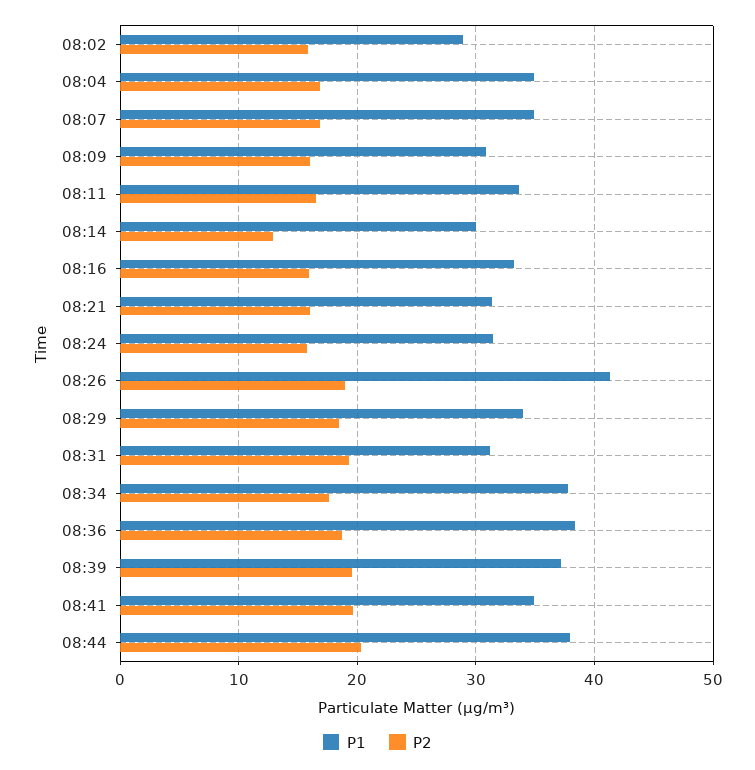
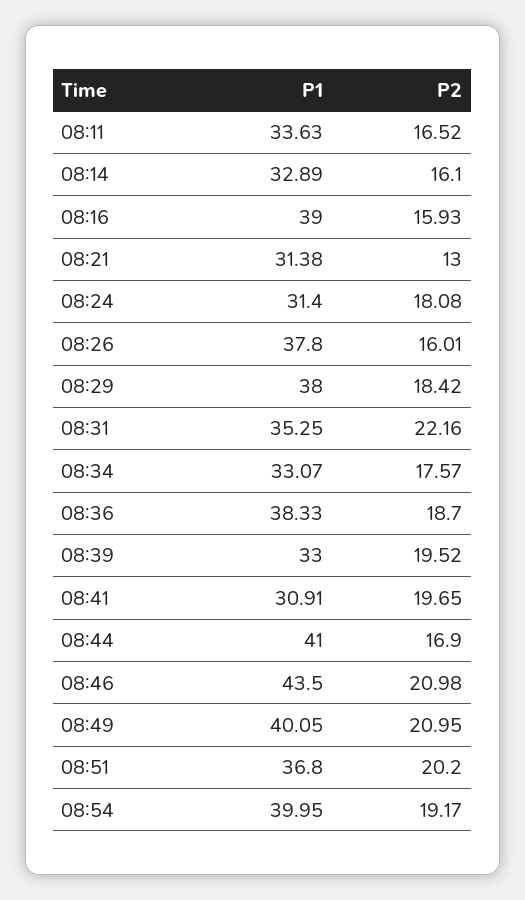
P1, 08:02: 29 -> none
P2, 08:02: 16 -> none
P1, 08:04: 35 -> none
P2, 08:04: 17 -> none
P1, 08:07: 35 -> none
P2, 08:07: 17 -> none
P1, 08:09: 31 -> none
P2, 08:09: 16 -> none
P1, 08:14: 30 -> 32.89
P2, 08:14: 13 -> 16.1
P1, 08:16: 33 -> 39
P2, 08:21: 16 -> 13
P2, 08:24: 16 -> 18.08
P1, 08:26: 41 -> 37.8
P2, 08:26: 19 -> 16.01
P1, 08:29: 34 -> 38
P1, 08:31: 31 -> 35.25
P2, 08:31: 19 -> 22.16
P1, 08:34: 38 -> 33.07
P1, 08:39: 37 -> 33
P1, 08:41: 35 -> 30.91
P1, 08:44: 38 -> 41
P2, 08:44: 20 -> 16.9
P1, 08:46: none -> 43.5
P2, 08:46: none -> 20.98
P1, 08:49: none -> 40.05
P2, 08:49: none -> 20.95
P1, 08:51: none -> 36.8
P2, 08:51: none -> 20.2
P1, 08:54: none -> 39.95
P2, 08:54: none -> 19.17

